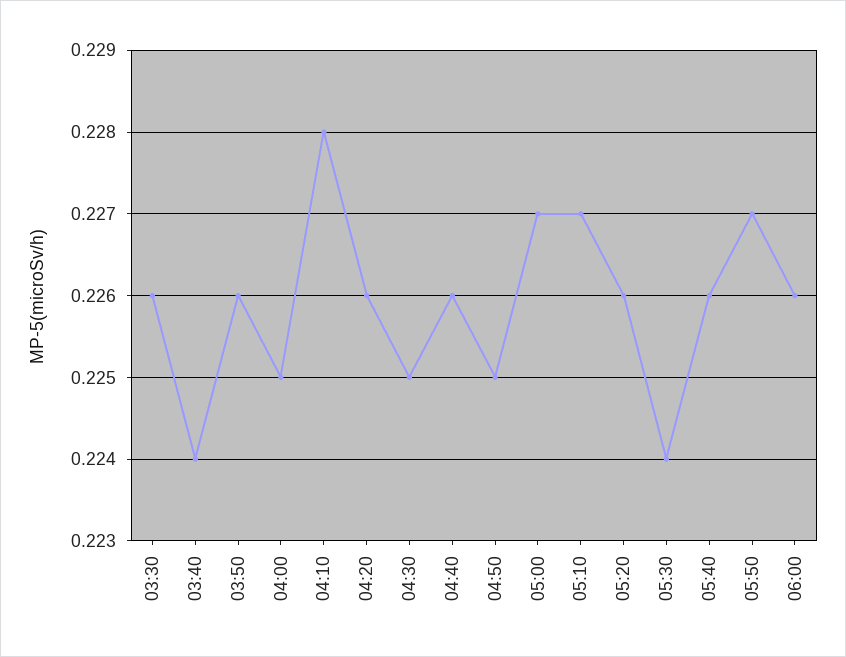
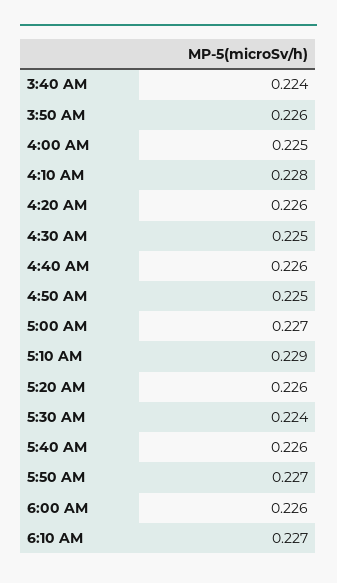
03:30: 0.226 -> none
05:10: 0.227 -> 0.229
6:10 AM: none -> 0.227

